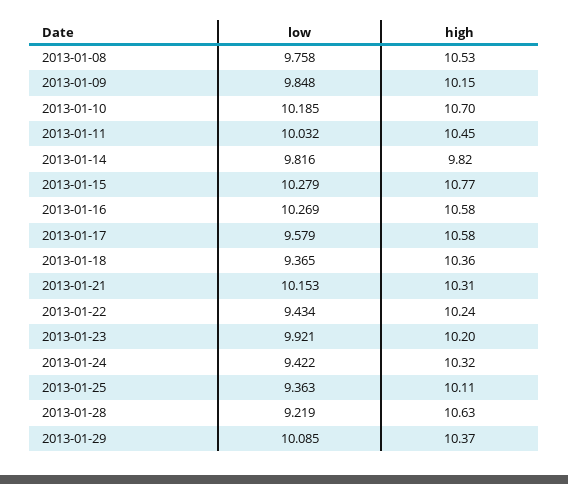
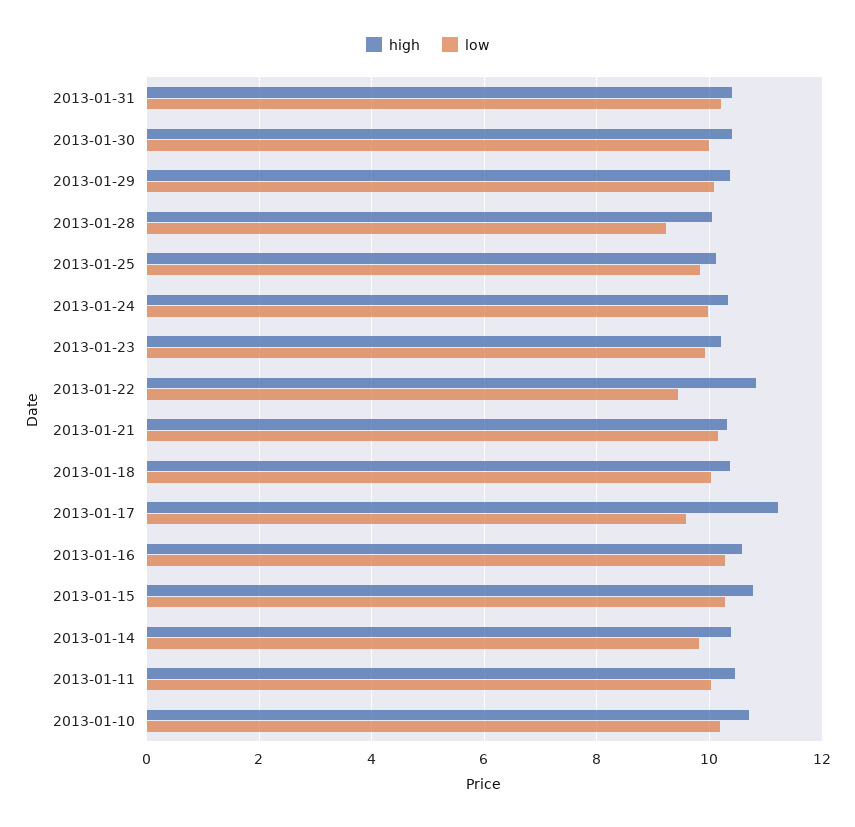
low, 2013-01-08: 9.758 -> none
high, 2013-01-08: 10.53 -> none
low, 2013-01-09: 9.848 -> none
high, 2013-01-09: 10.15 -> none
high, 2013-01-14: 9.82 -> 10.4
high, 2013-01-17: 10.58 -> 11.2
low, 2013-01-18: 9.365 -> 10
high, 2013-01-22: 10.24 -> 10.8
low, 2013-01-24: 9.422 -> 10
low, 2013-01-25: 9.363 -> 9.8
high, 2013-01-28: 10.63 -> 10
high, 2013-01-31: none -> 10.4
low, 2013-01-31: none -> 10.2
high, 2013-01-30: none -> 10.4
low, 2013-01-30: none -> 10

